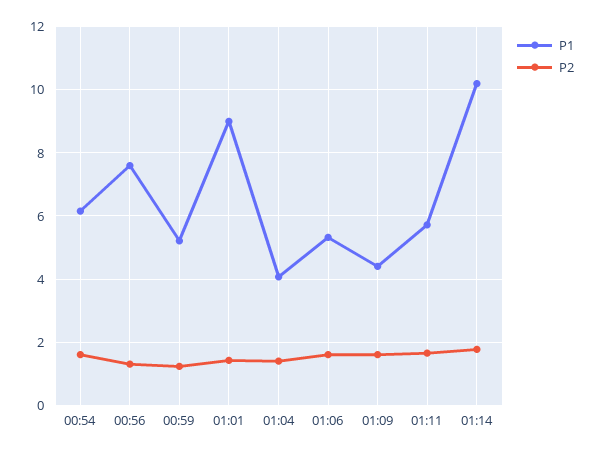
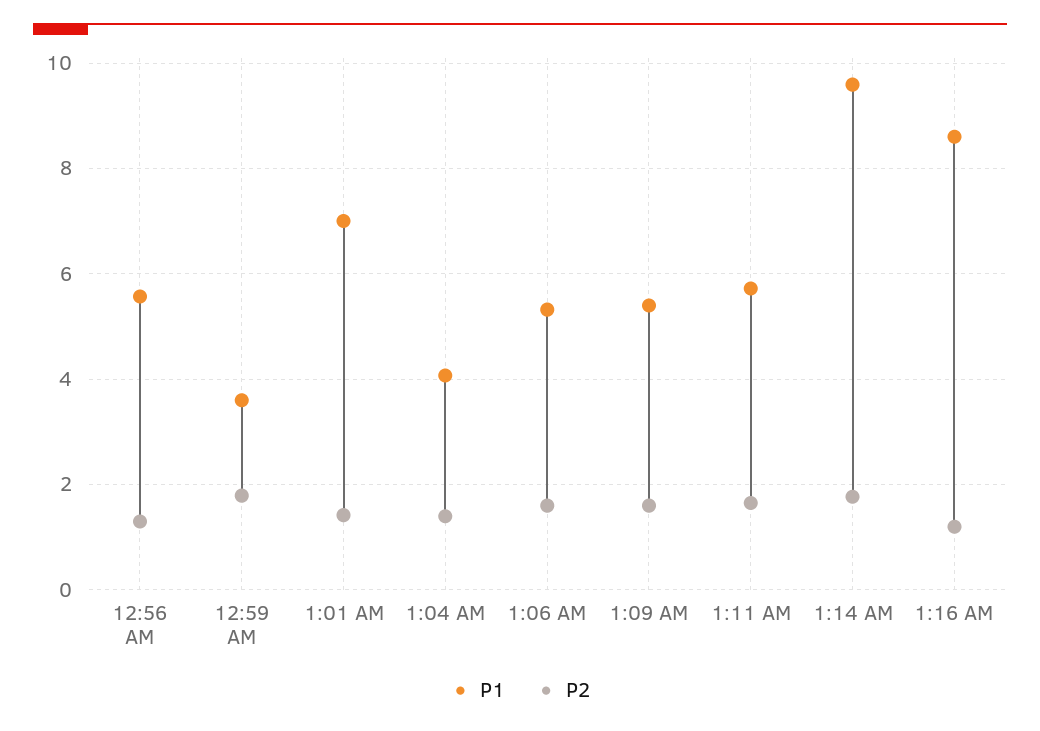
P1, 00:54: 6.2 -> none
P2, 00:54: 1.6 -> none
P1, 00:56: 7.6 -> 5.6
P1, 00:59: 5.2 -> 3.6
P2, 00:59: 1.2 -> 1.8
P1, 01:01: 9 -> 7
P1, 01:09: 4.4 -> 5.4
P1, 01:14: 10.2 -> 9.6
P1, 1:16 AM: none -> 8.6
P2, 1:16 AM: none -> 1.2

